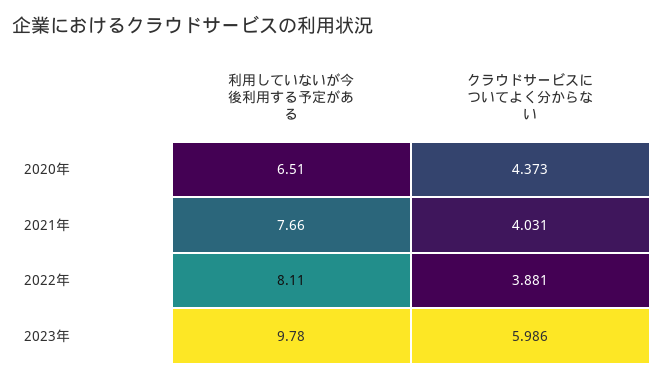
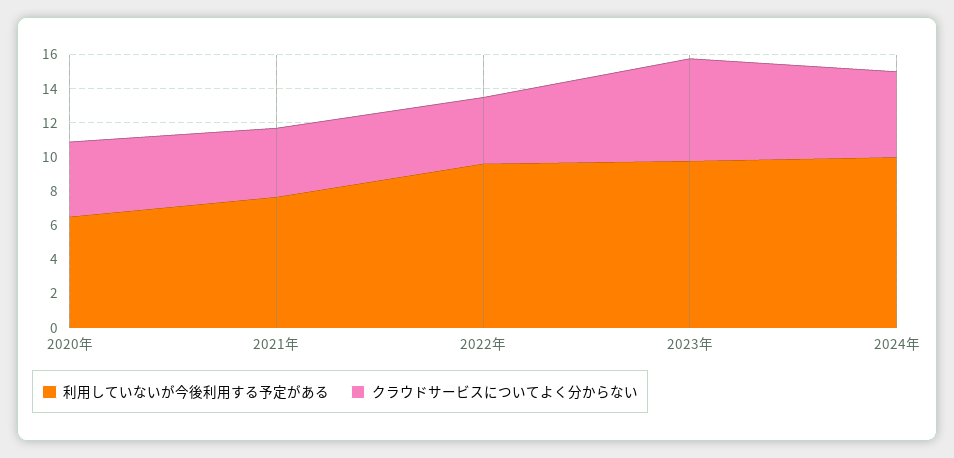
利用していないが今後利用する予定がある, 2022年: 8.11 -> 9.5
利用していないが今後利用する予定がある, 2024年: none -> 10
クラウドサービスについてよく分からない, 2024年: none -> 5

